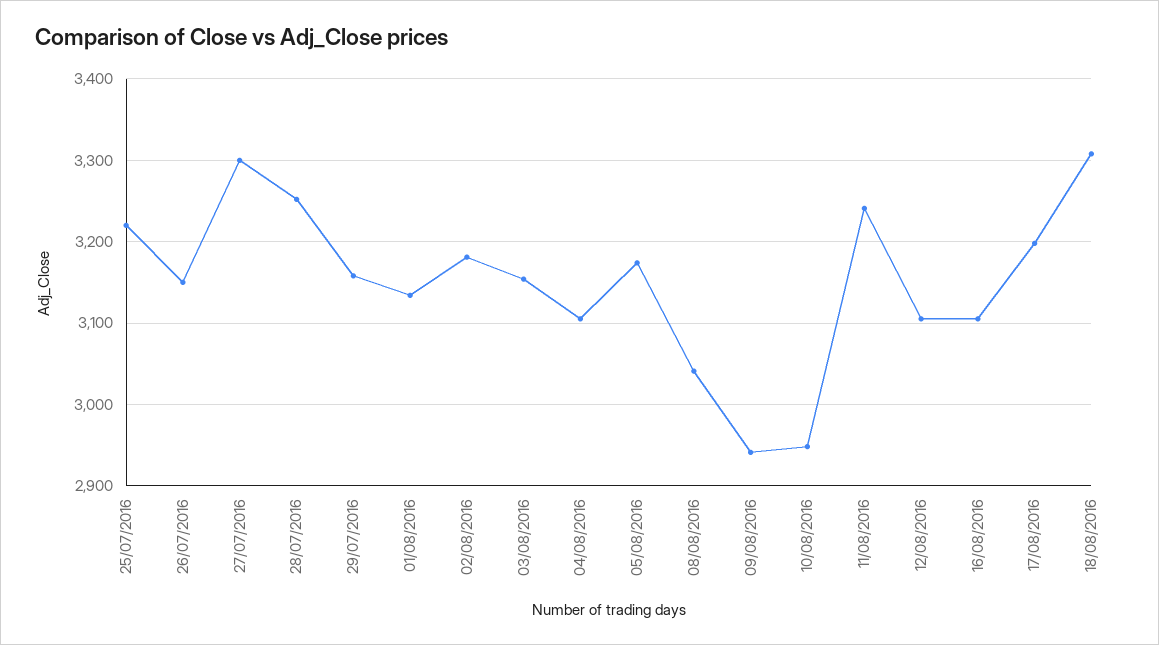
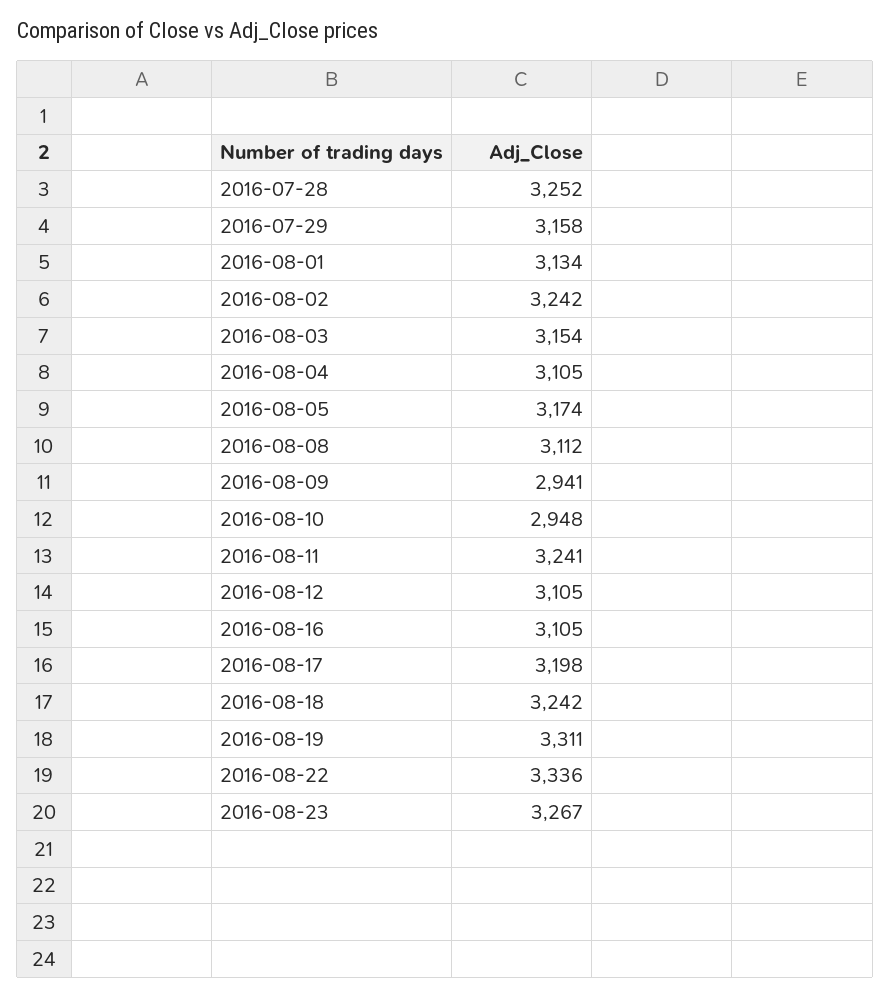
25/07/2016: 3220 -> none
26/07/2016: 3150 -> none
27/07/2016: 3300 -> none
02/08/2016: 3180 -> 3242
08/08/2016: 3040 -> 3112
18/08/2016: 3310 -> 3242
2016-08-19: none -> 3311
2016-08-22: none -> 3336
2016-08-23: none -> 3267

